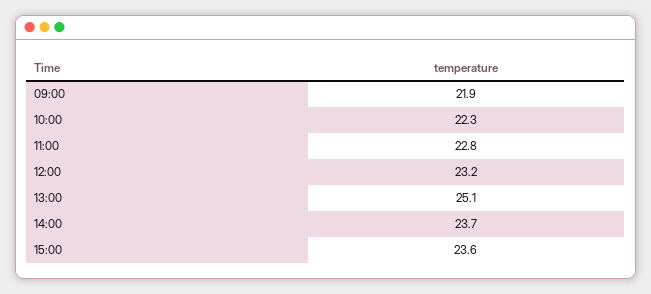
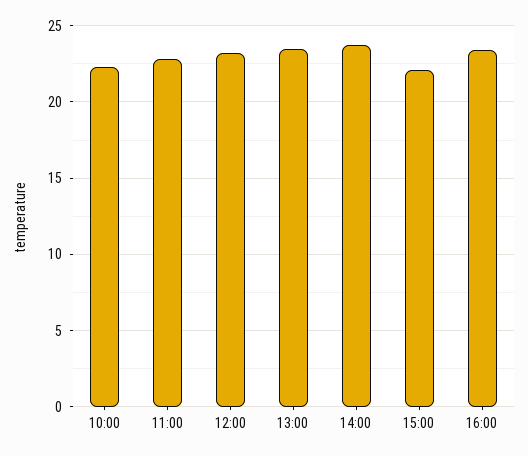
09:00: 21.9 -> none
13:00: 25.1 -> 23.5
15:00: 23.6 -> 22
16:00: none -> 23.5

